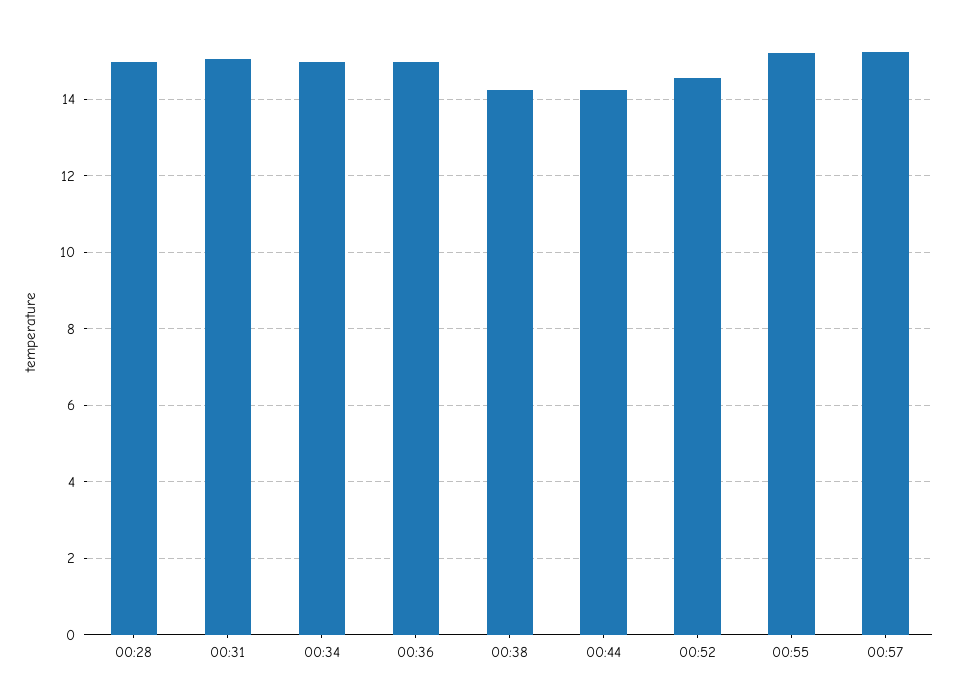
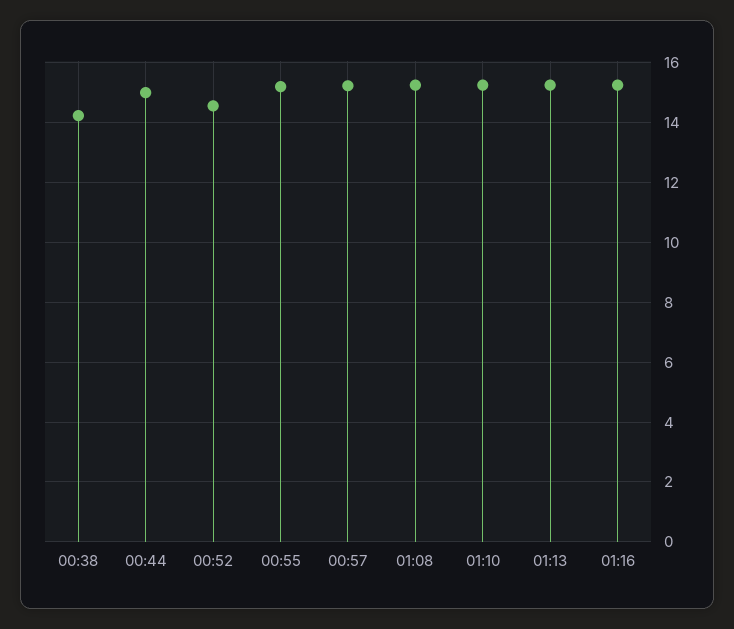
00:28: 15 -> none
00:31: 15 -> none
00:34: 15 -> none
00:36: 15 -> none
00:44: 14.2 -> 15
01:08: none -> 15.25
01:10: none -> 15.25
01:13: none -> 15.25
01:16: none -> 15.25

